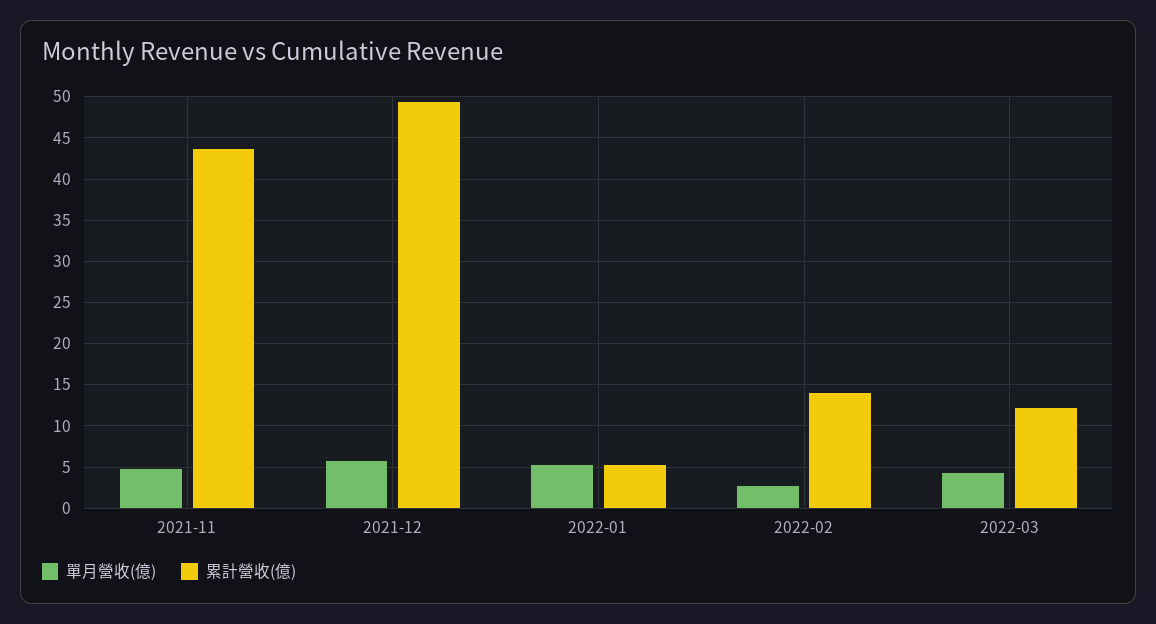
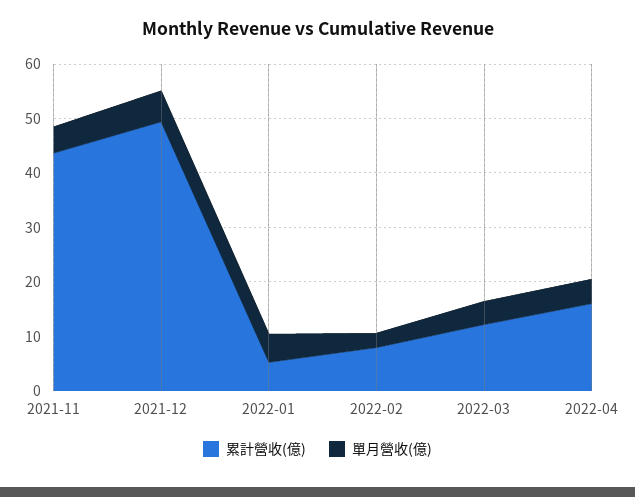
累計營收(億), 2022-02: 14 -> 8
累計營收(億), 2022-04: none -> 16
單月營收(億), 2022-04: none -> 4

